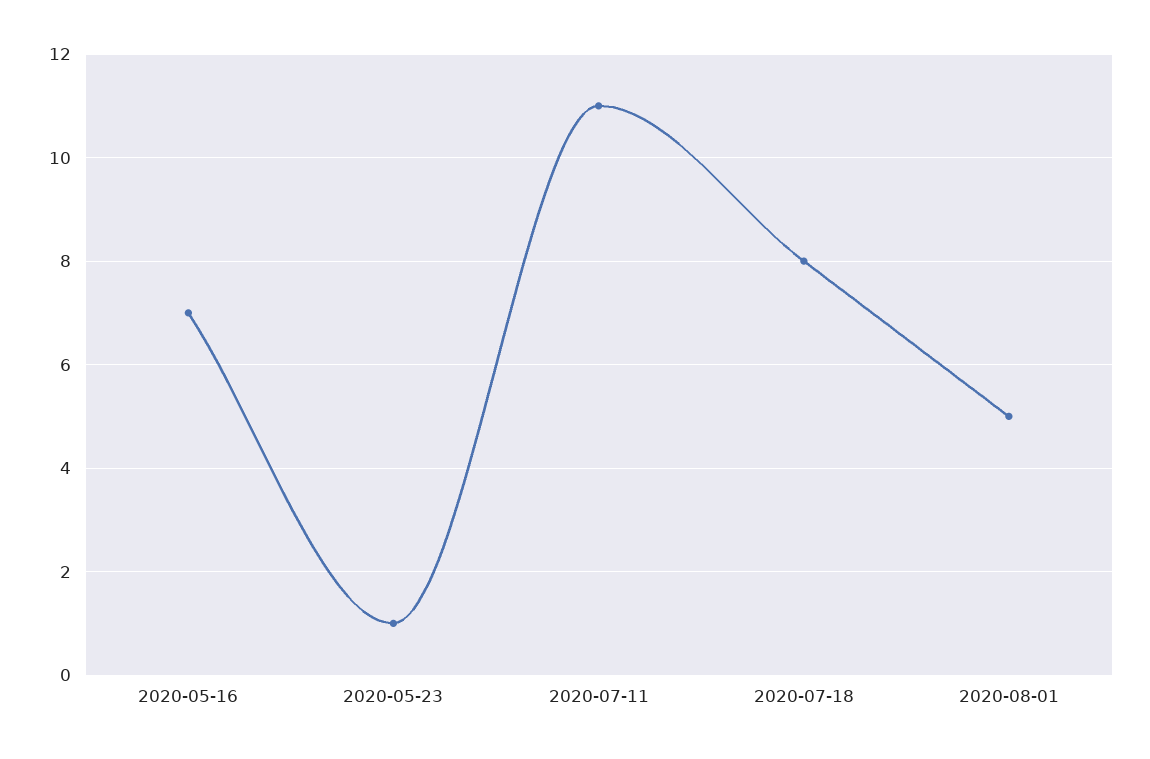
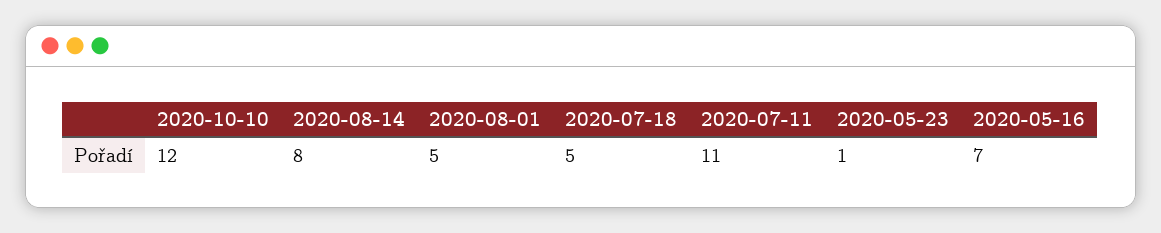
2020-07-18: 8 -> 5
2020-10-10: none -> 12
2020-08-14: none -> 8

